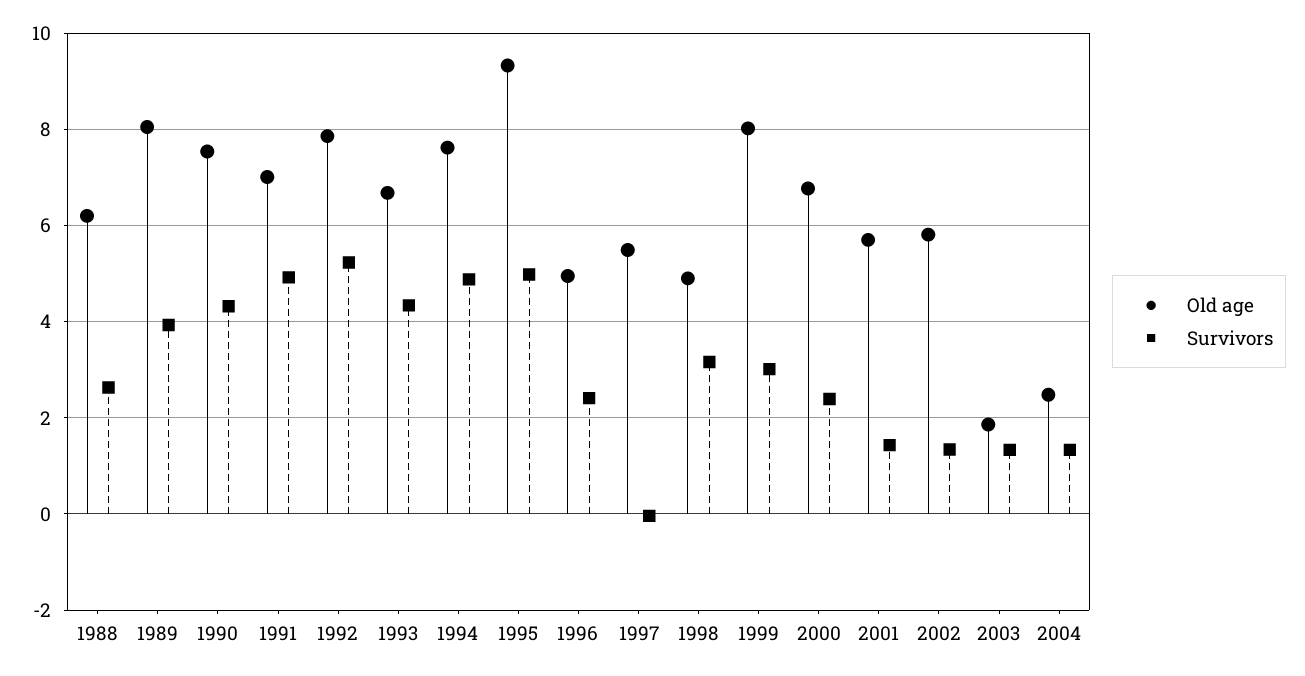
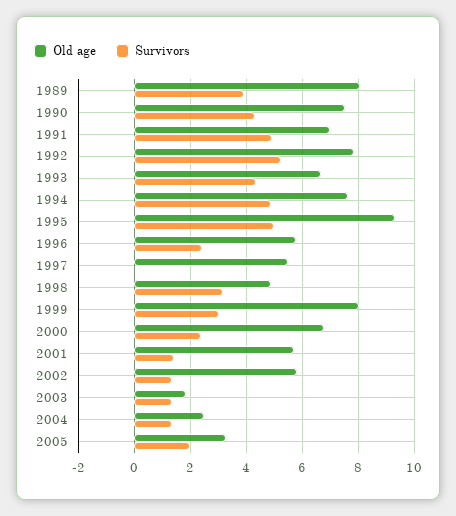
Old age, 1988: 6.2 -> none
Survivors, 1988: 2.6 -> none
Old age, 1996: 5 -> 5.75
Old age, 2005: none -> 3.25
Survivors, 2005: none -> 2

